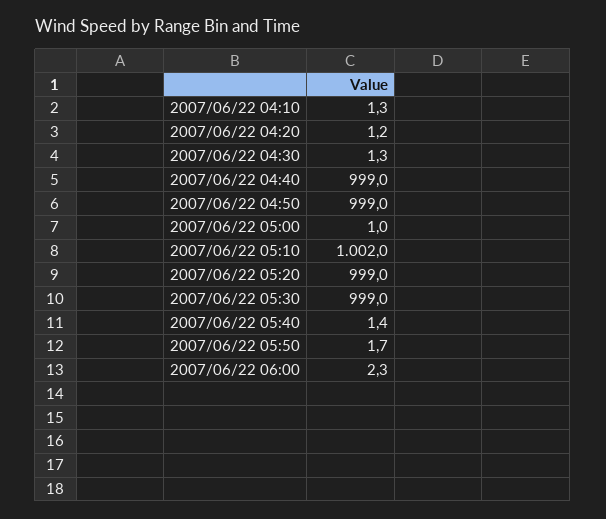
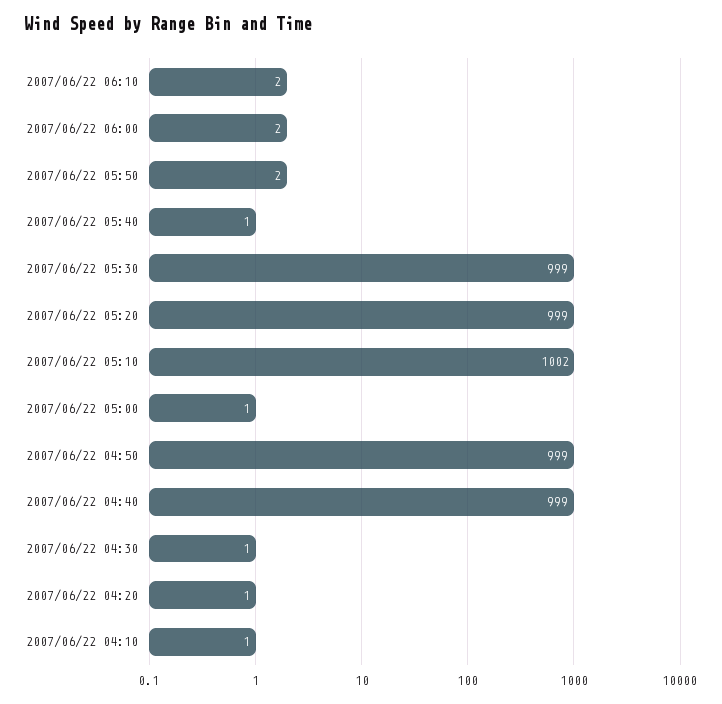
2007/06/22 06:10: none -> 2

